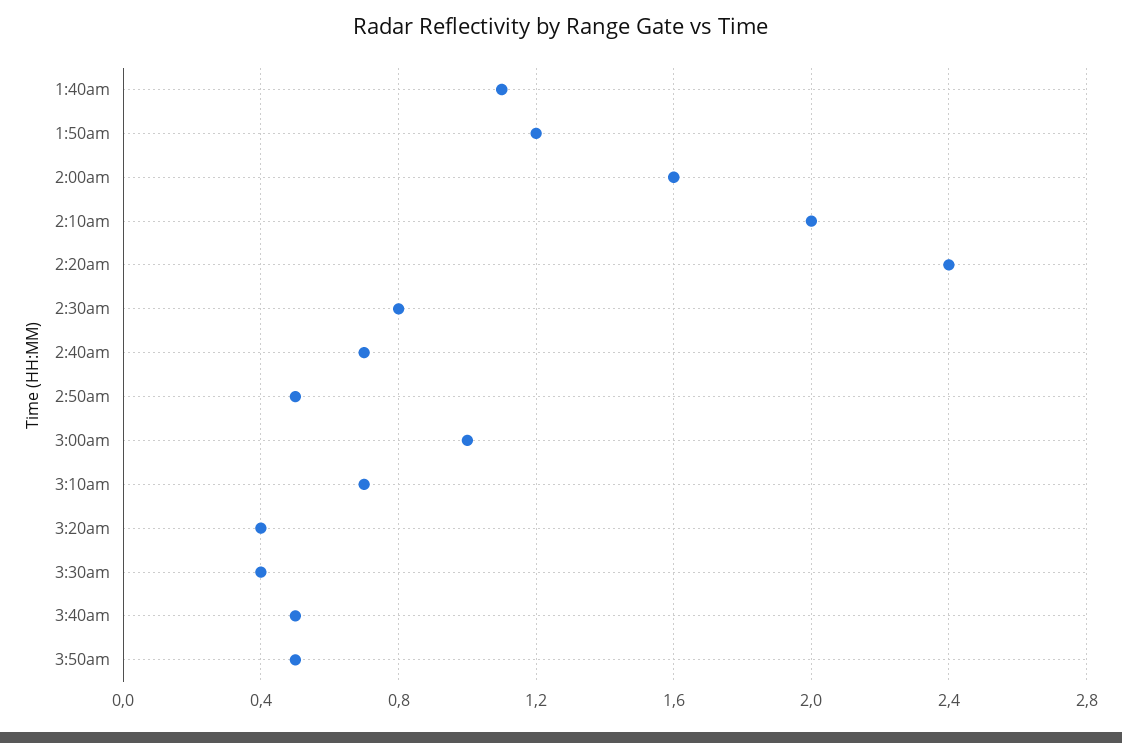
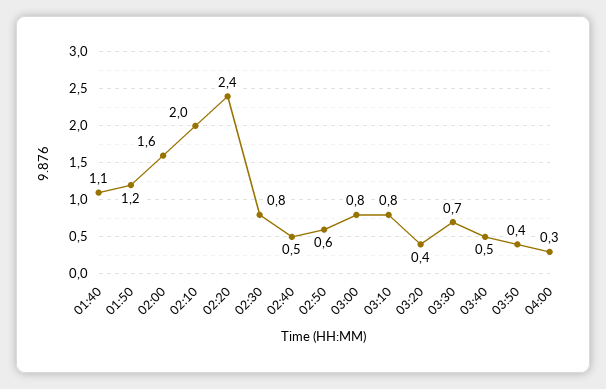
2:40am: 0.7 -> 0.5
2:50am: 0.5 -> 0.6
3:00am: 1 -> 0.8
3:10am: 0.7 -> 0.8
3:30am: 0.4 -> 0.7
3:50am: 0.5 -> 0.4
04:00: none -> 0.3

